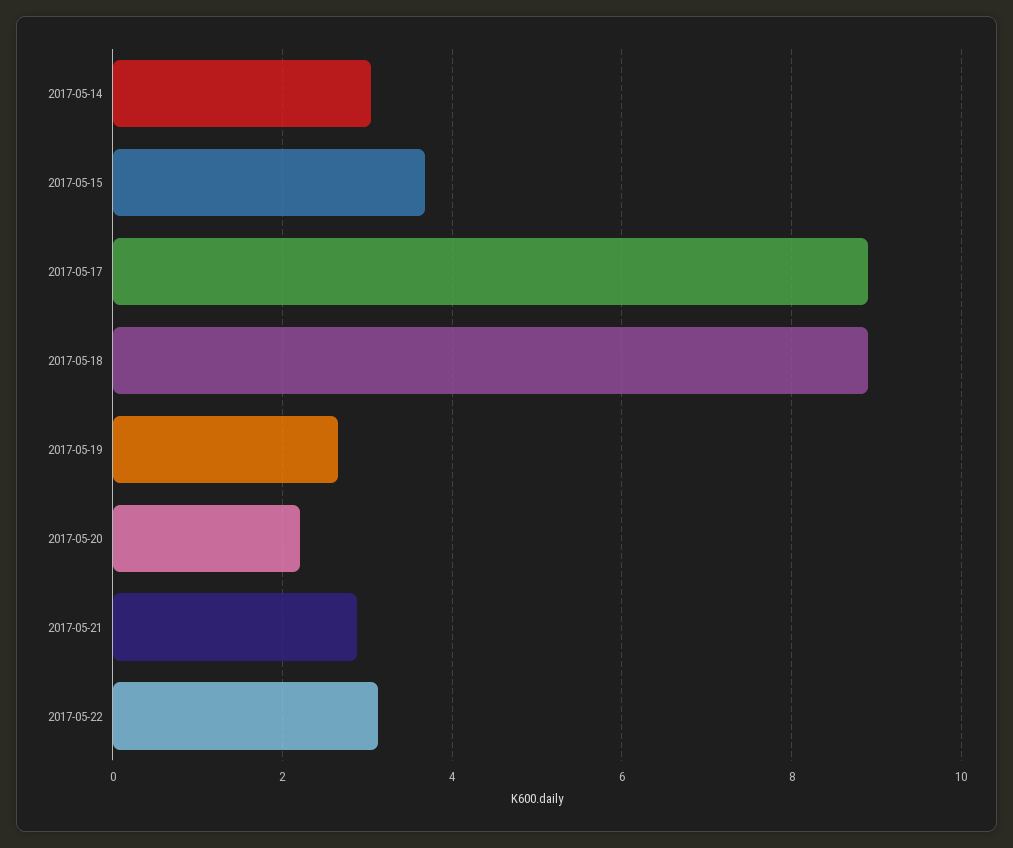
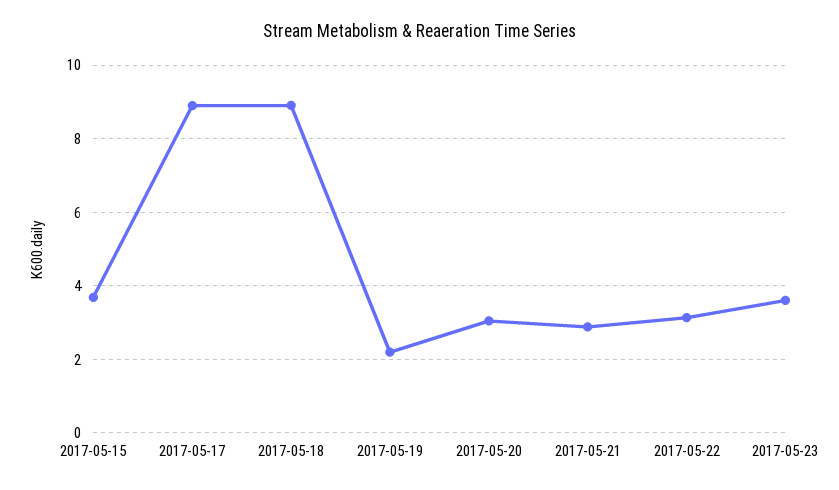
2017-05-14: 3 -> none
2017-05-19: 2.6 -> 2.2
2017-05-20: 2.2 -> 3
2017-05-23: none -> 3.6

